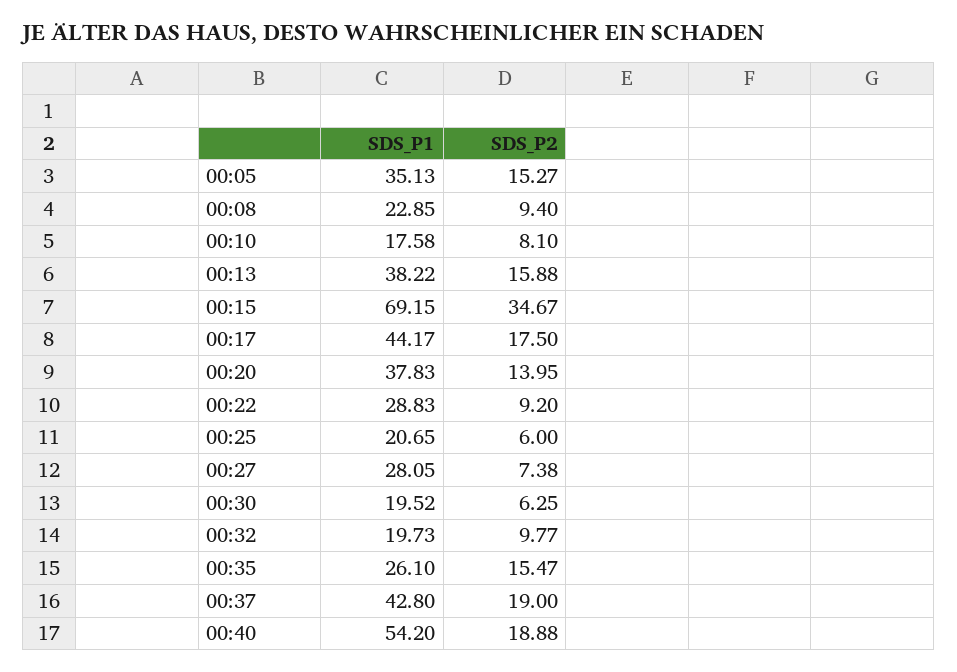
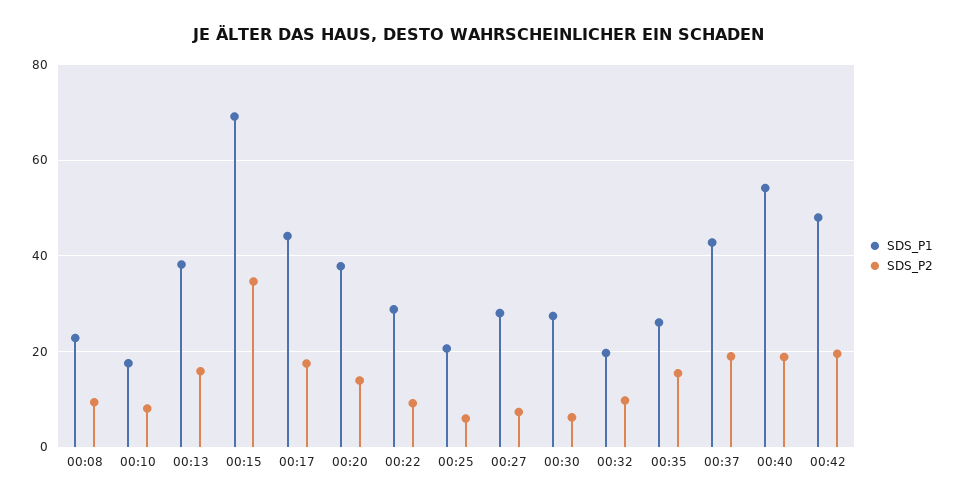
SDS_P1, 00:05: 35.13 -> none
SDS_P2, 00:05: 15.27 -> none
SDS_P1, 00:30: 19.52 -> 28
SDS_P1, 00:42: none -> 48
SDS_P2, 00:42: none -> 20

